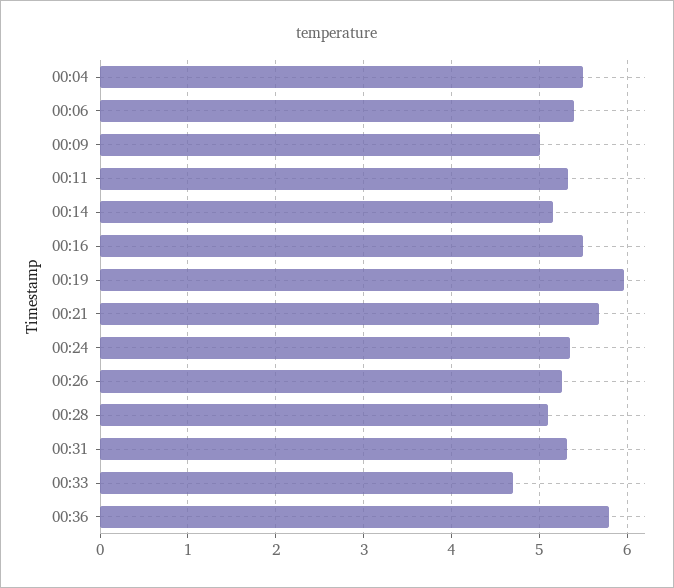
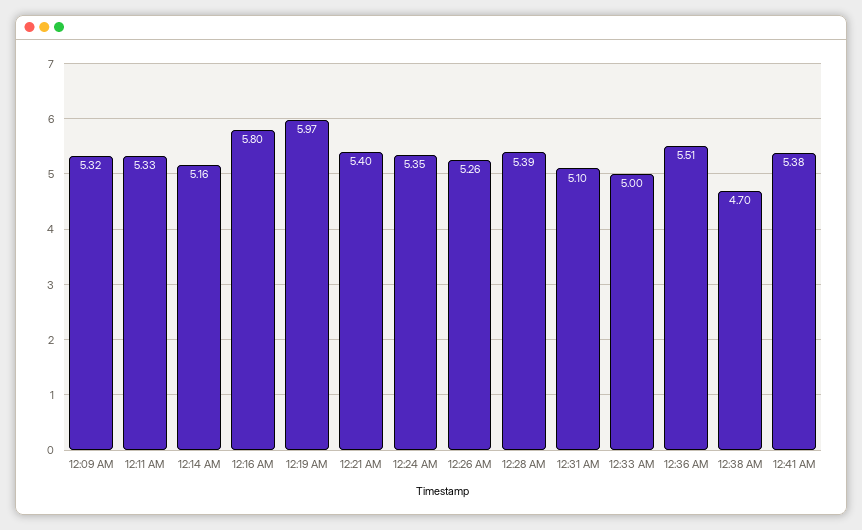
00:04: 5.5 -> none
00:06: 5.4 -> none
00:09: 5 -> 5.32
00:16: 5.5 -> 5.8
00:21: 5.7 -> 5.4
00:28: 5.1 -> 5.39
00:31: 5.3 -> 5.1
00:33: 4.7 -> 5
00:36: 5.8 -> 5.51
12:38 AM: none -> 4.7
12:41 AM: none -> 5.38

